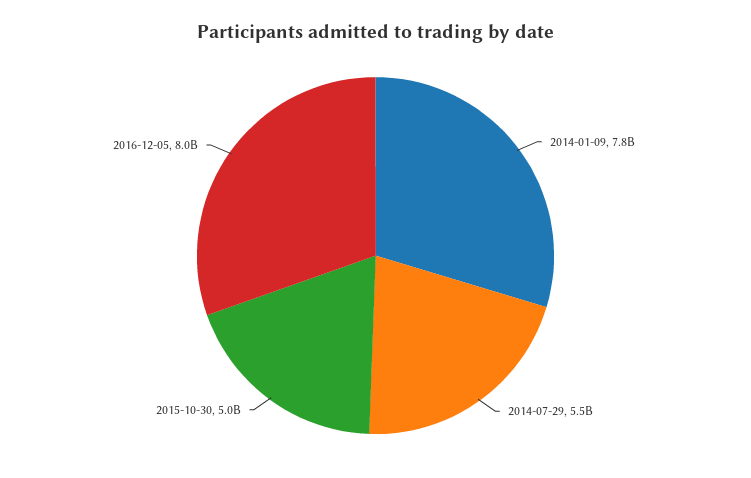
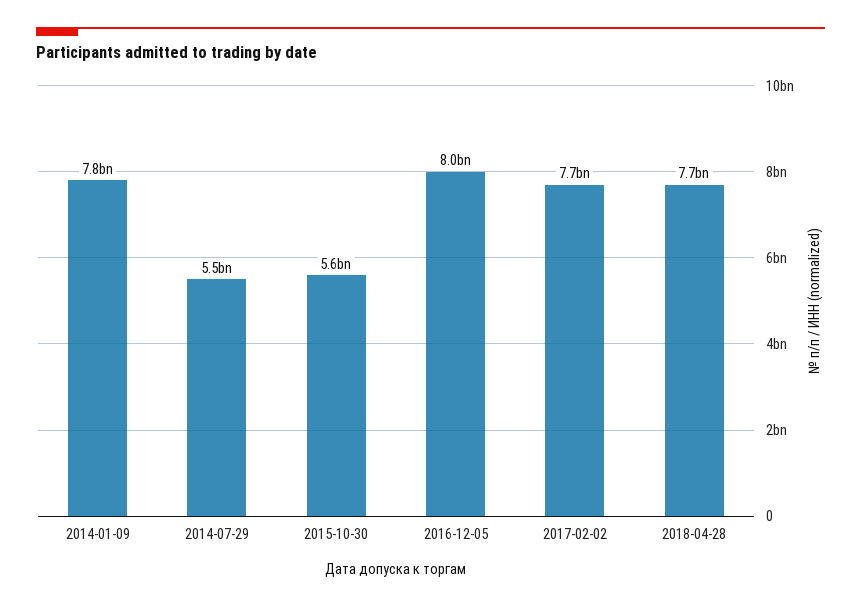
2015-10-30: 5000000000 -> 5600000000
2017-02-02: none -> 7700000000
2018-04-28: none -> 7700000000

